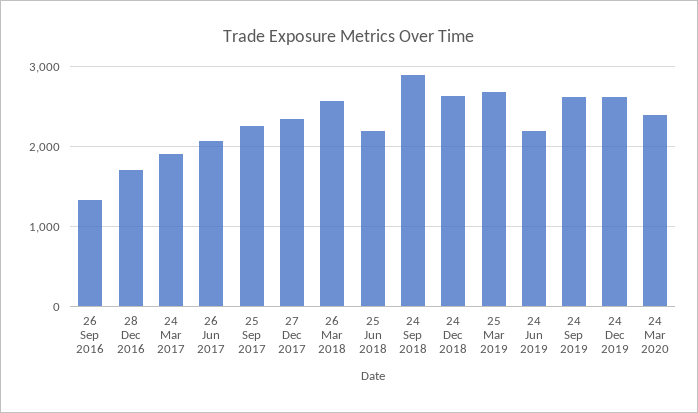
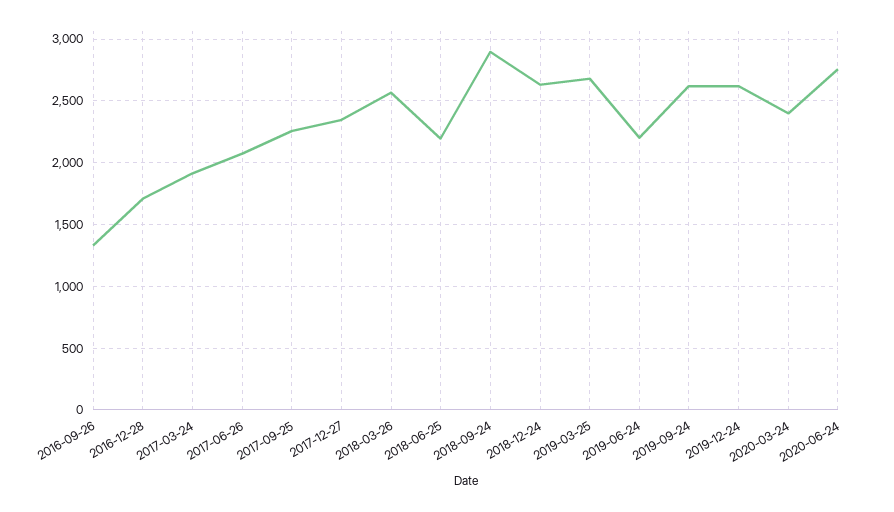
2020-06-24: none -> 2750

